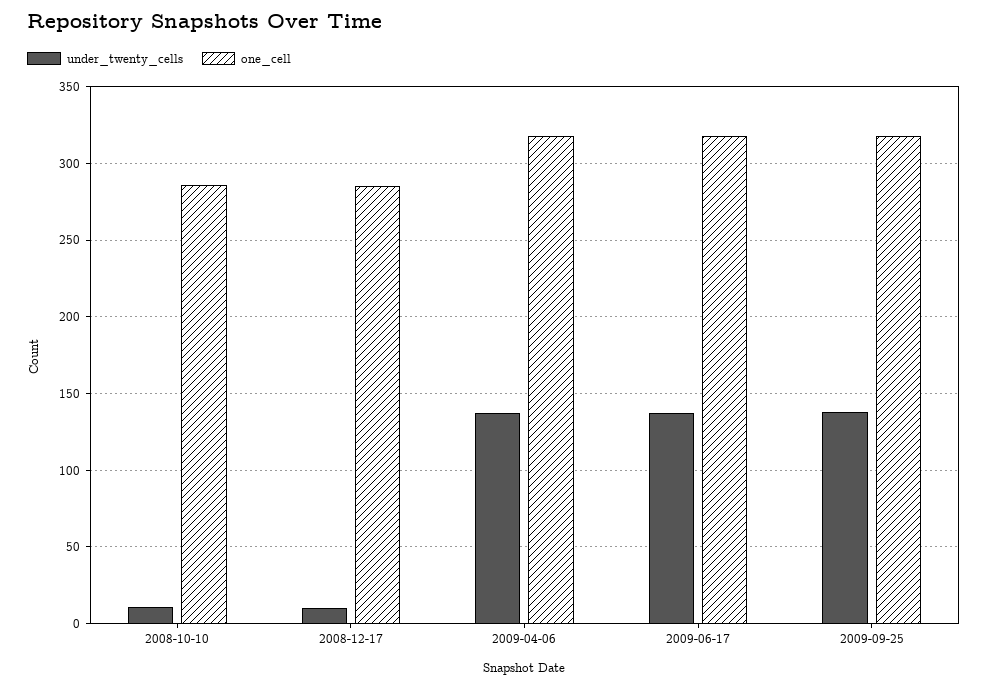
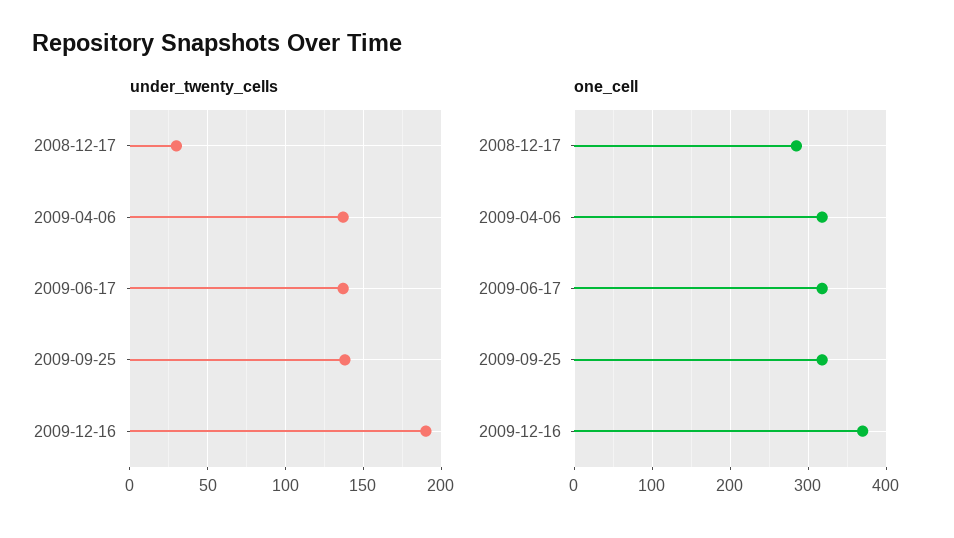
under_twenty_cells, 2008-10-10: 10 -> none
one_cell, 2008-10-10: 285 -> none
under_twenty_cells, 2008-12-17: 10 -> 30
under_twenty_cells, 2009-12-16: none -> 190
one_cell, 2009-12-16: none -> 370

